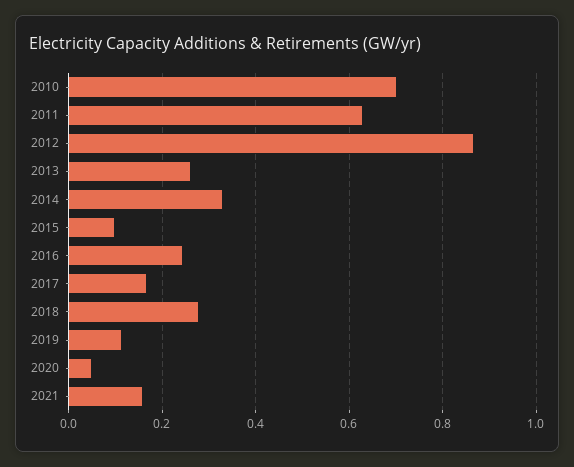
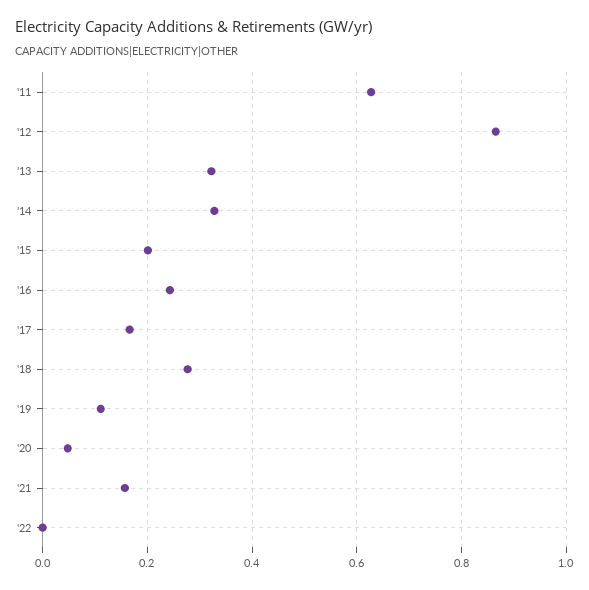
2010: 0.7 -> none
2013: 0.26 -> 0.32
2015: 0.1 -> 0.2
'22: none -> 0

